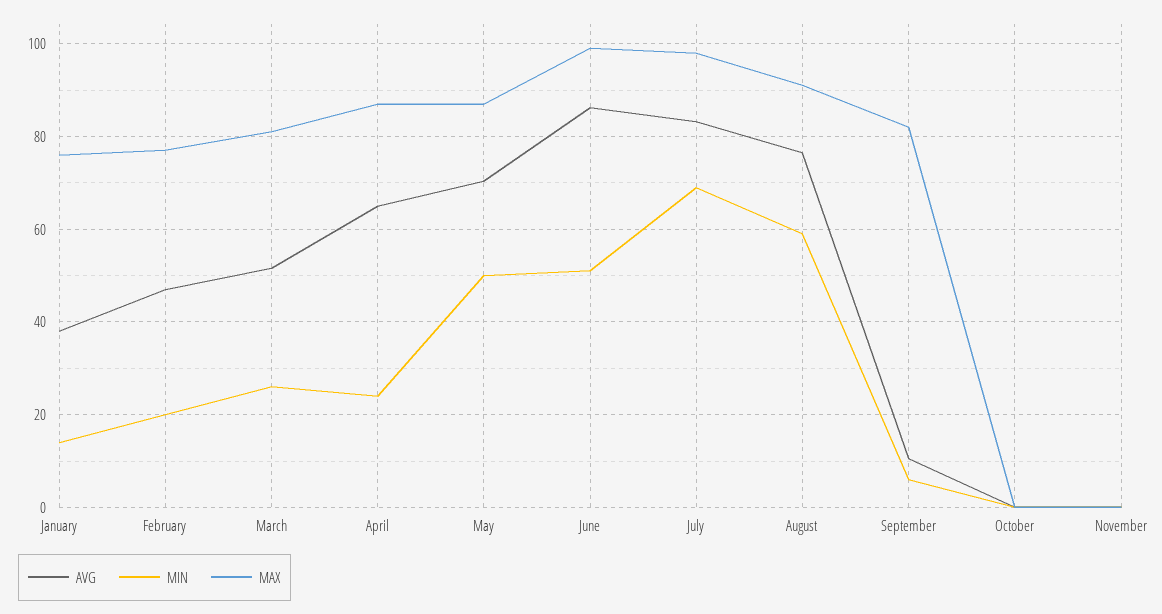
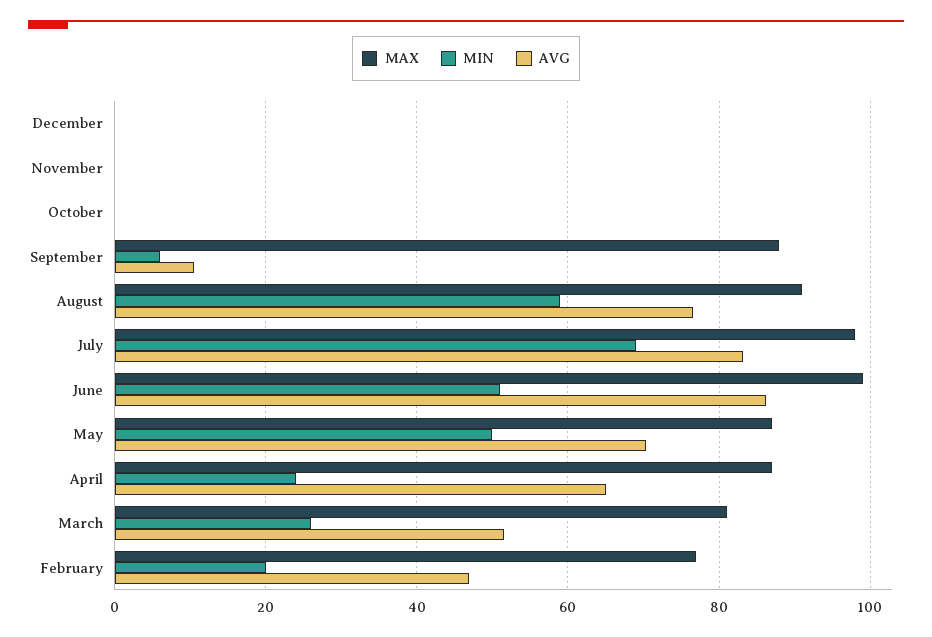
AVG, January: 38 -> none
MIN, January: 14 -> none
MAX, January: 76 -> none
MAX, September: 82 -> 88
MAX, December: none -> 0
MIN, December: none -> 0
AVG, December: none -> 0

